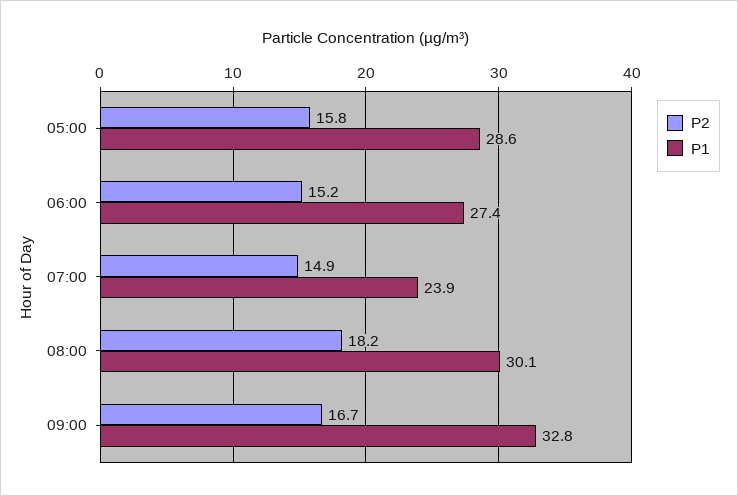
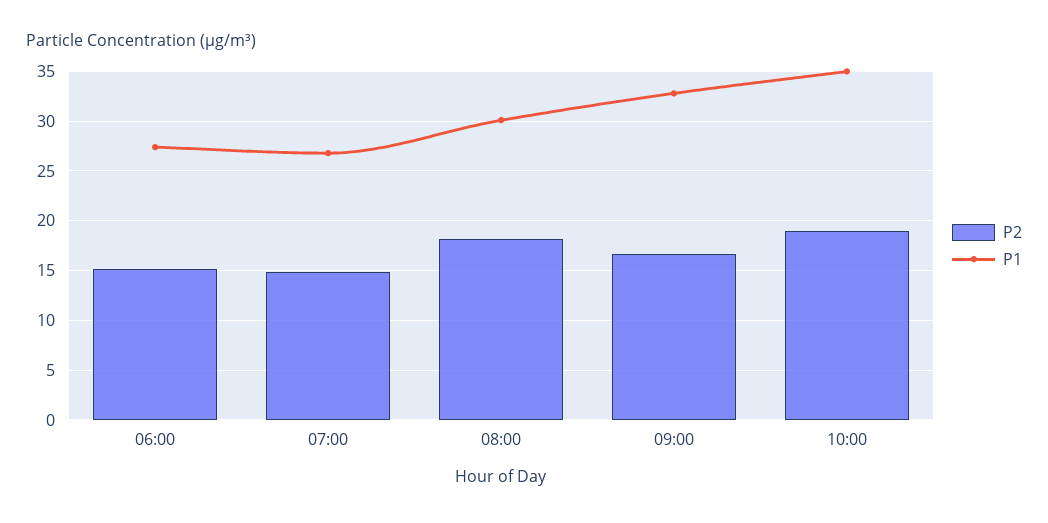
P2, 05:00: 15.8 -> none
P1, 05:00: 28.6 -> none
P1, 07:00: 23.9 -> 27
P2, 10:00: none -> 19
P1, 10:00: none -> 35

